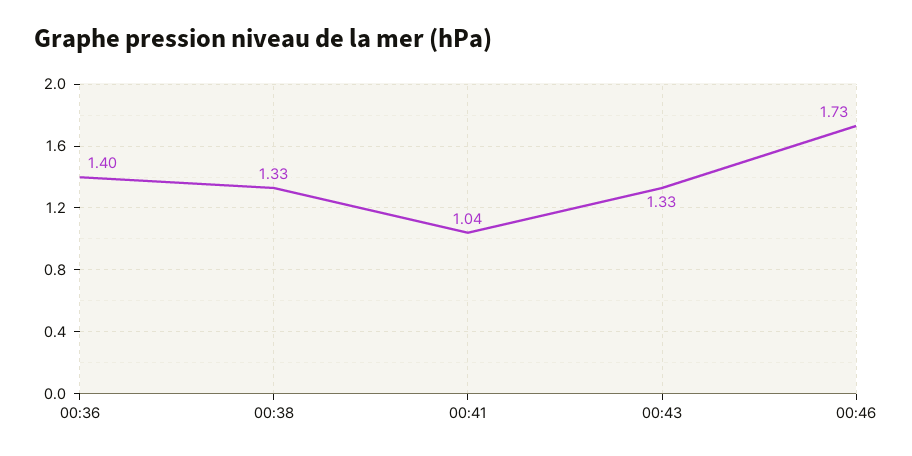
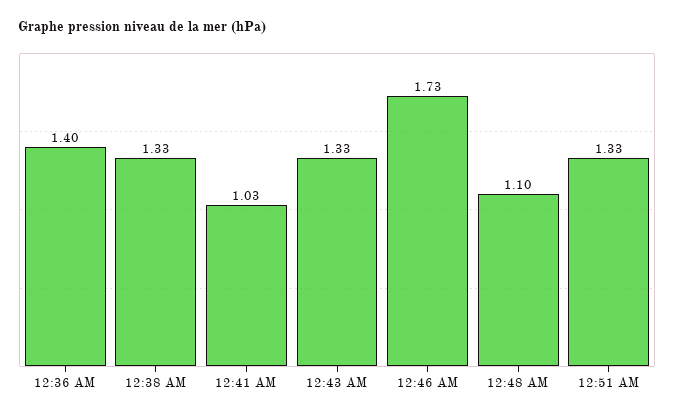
00:41: 1.04 -> 1.03
12:48 AM: none -> 1.1
12:51 AM: none -> 1.33

